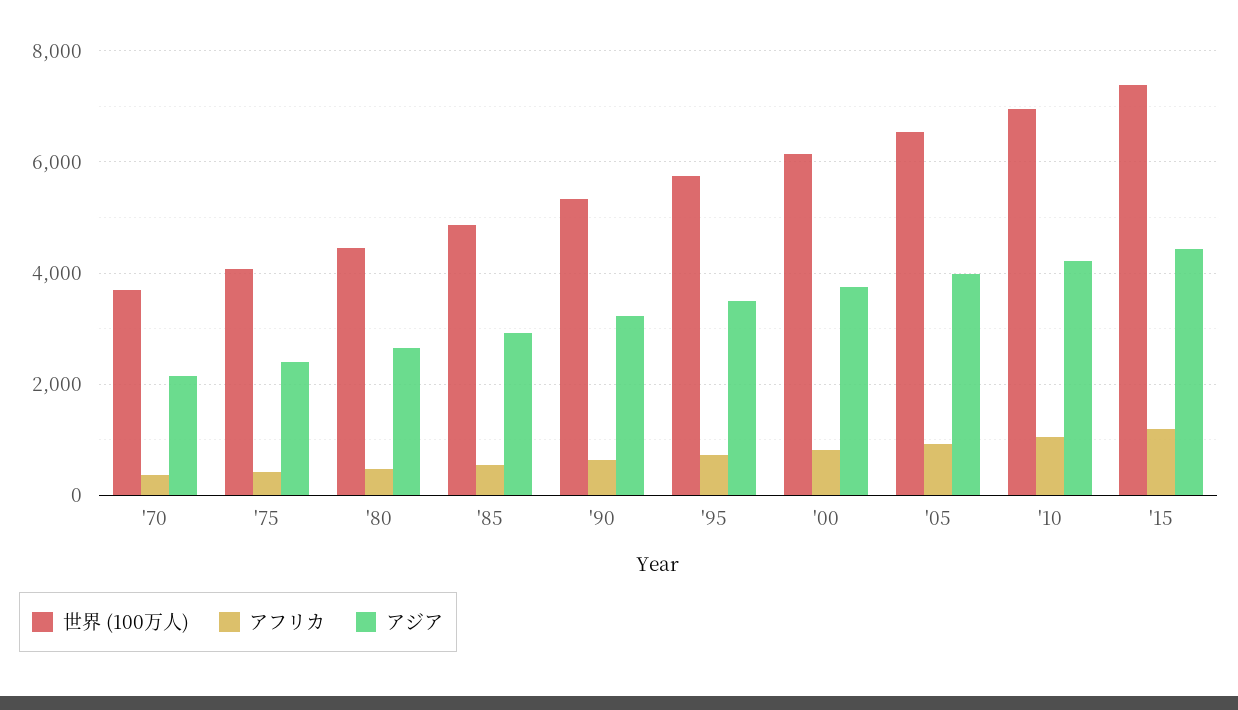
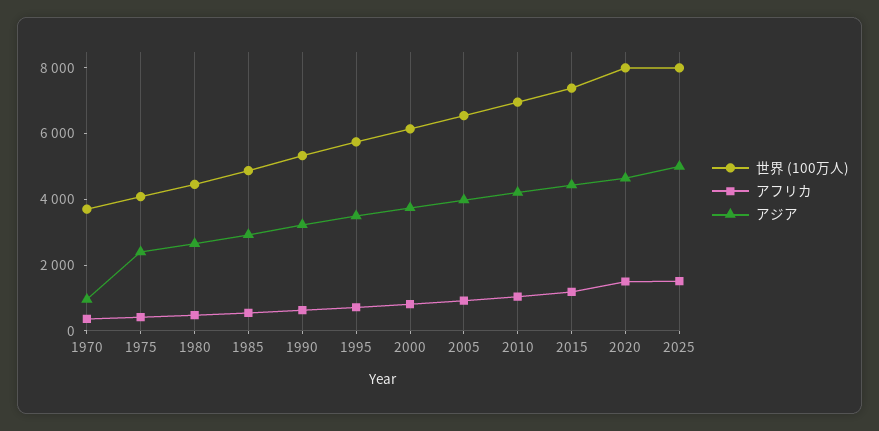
アジア, '70: 2200 -> 1000
世界 (100万人), 2020: none -> 8000
アフリカ, 2020: none -> 1500
アジア, 2020: none -> 4500
世界 (100万人), 2025: none -> 8000
アフリカ, 2025: none -> 1500
アジア, 2025: none -> 5000

